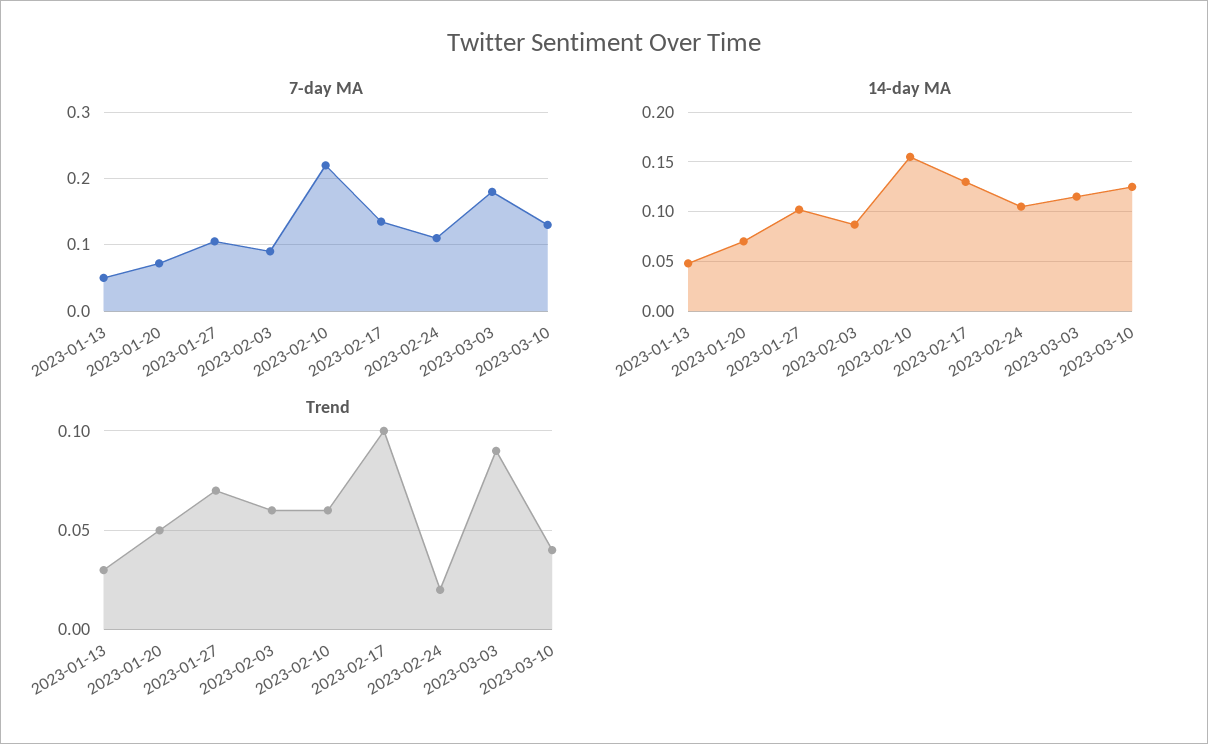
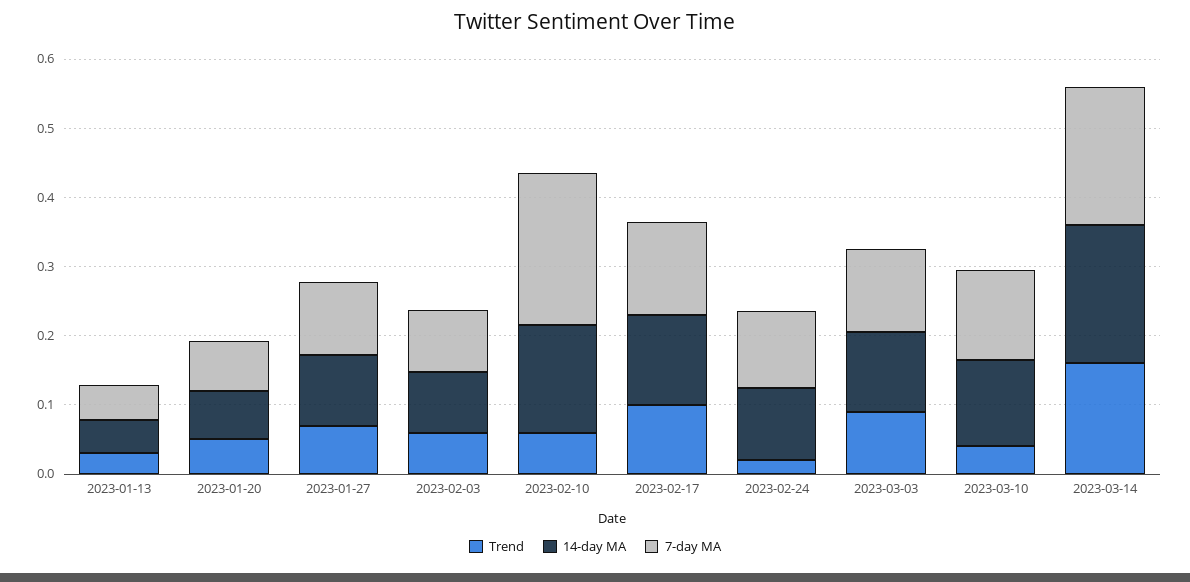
7-day MA, 2023-03-03: 0.18 -> 0.12
Trend, 2023-03-14: none -> 0.16
14-day MA, 2023-03-14: none -> 0.2
7-day MA, 2023-03-14: none -> 0.2

